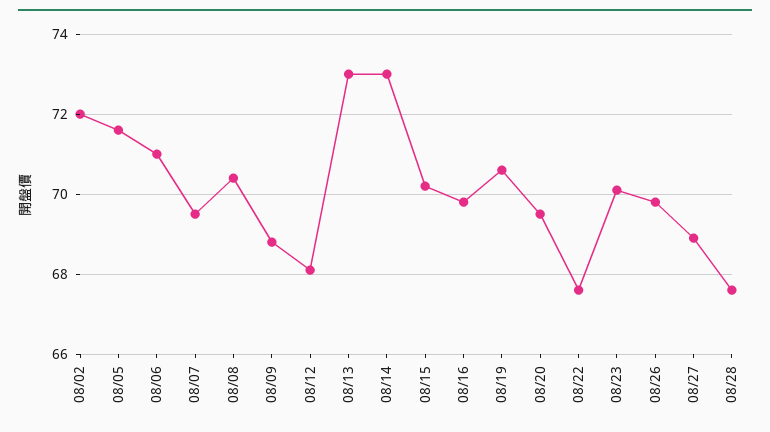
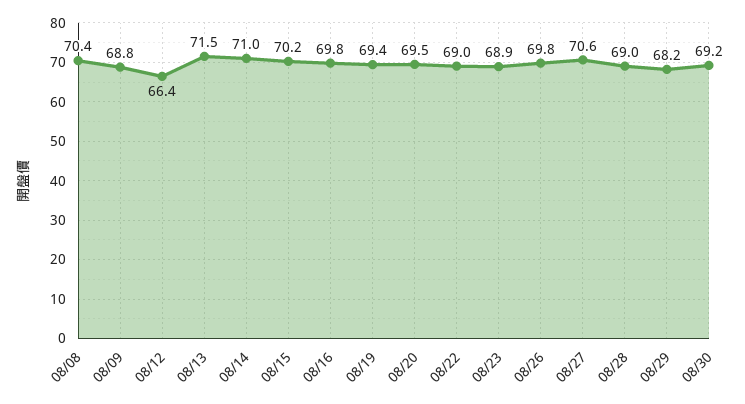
08/02: 72 -> none
08/05: 71.5 -> none
08/06: 71 -> none
08/07: 69.5 -> none
08/12: 68 -> 66.4
08/13: 73 -> 71.5
08/14: 73 -> 71
08/19: 70.5 -> 69.4
08/22: 67.5 -> 69
08/23: 70 -> 68.9
08/27: 69 -> 70.6
08/28: 67.5 -> 69
08/29: none -> 68.2
08/30: none -> 69.2

